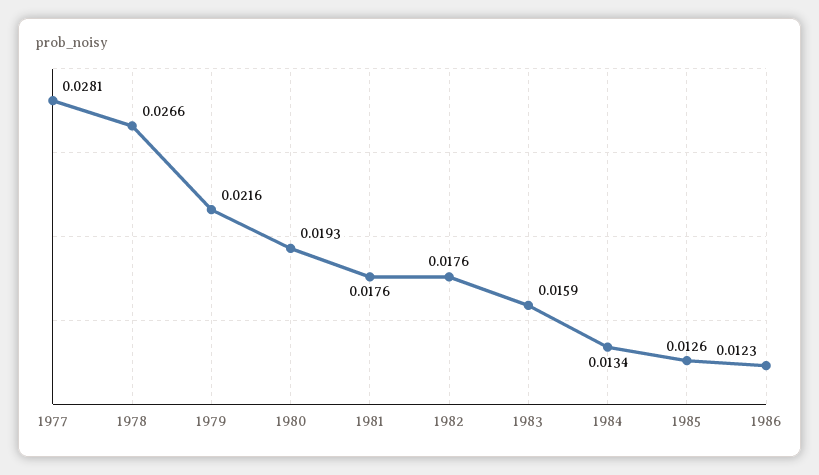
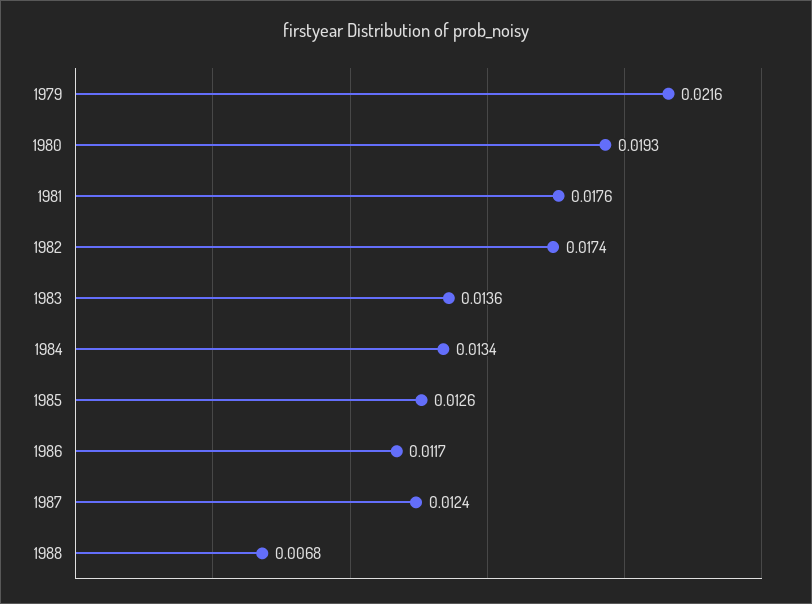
1977: 0.0281 -> none
1978: 0.0266 -> none
1982: 0.0176 -> 0.0174
1983: 0.0159 -> 0.0136
1986: 0.0123 -> 0.0117
1987: none -> 0.0124
1988: none -> 0.0068

